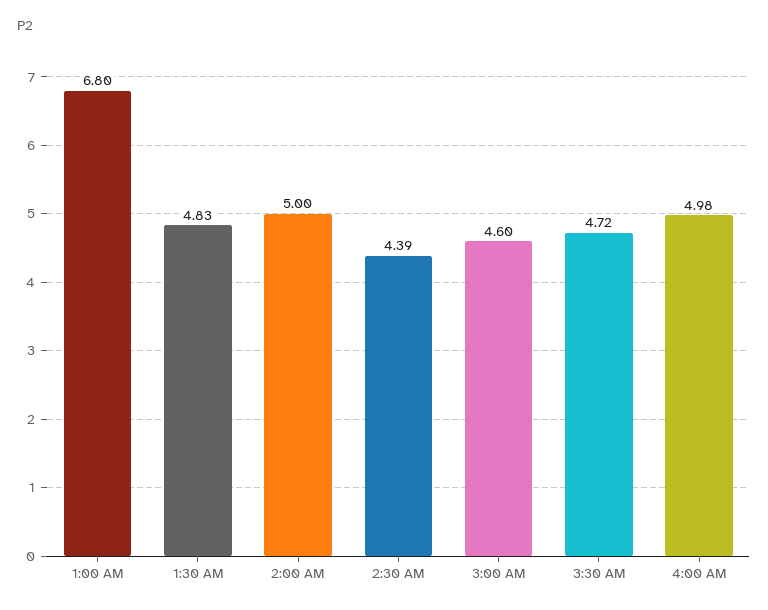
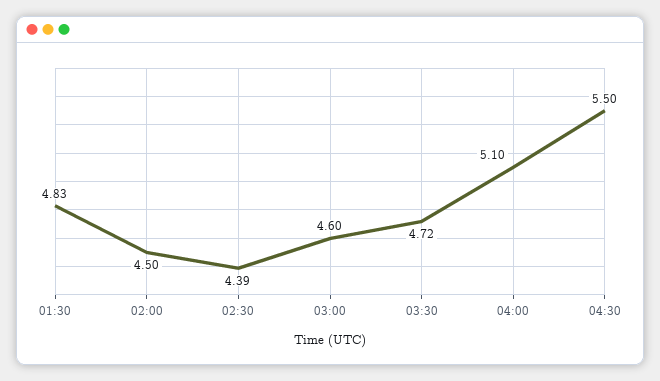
1:00 AM: 6.8 -> none
2:00 AM: 5 -> 4.5
4:00 AM: 4.98 -> 5.1
04:30: none -> 5.5

